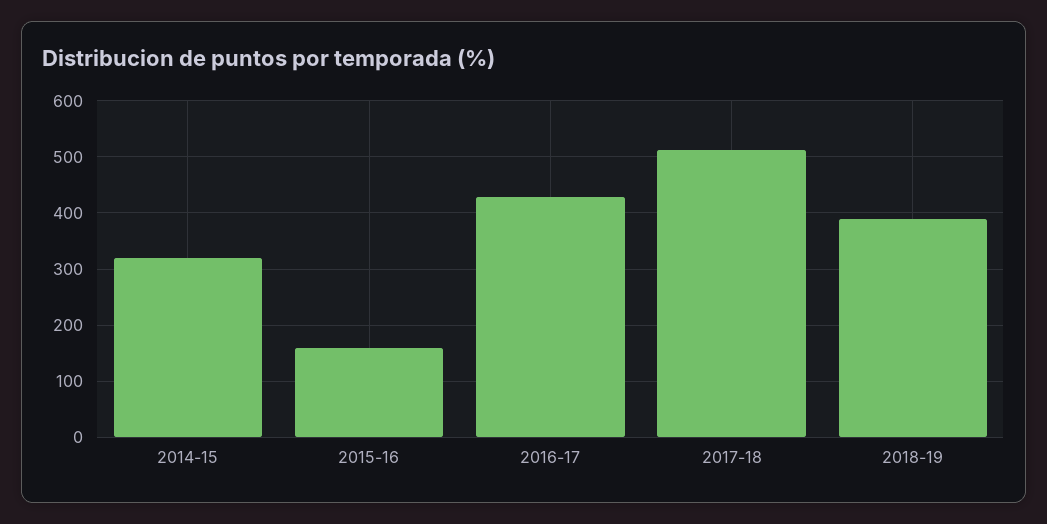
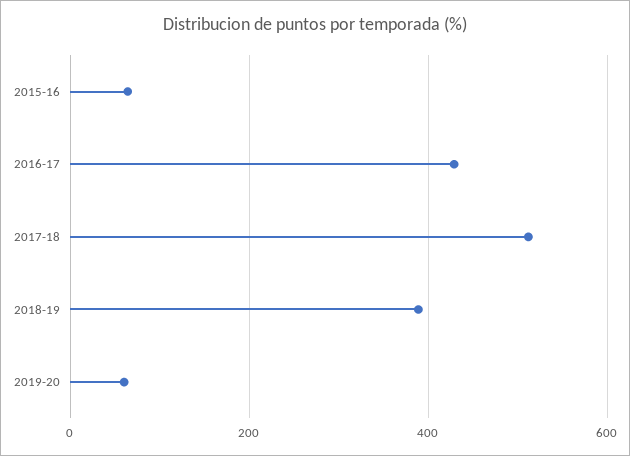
2014-15: 320 -> none
2015-16: 160 -> 60
2019-20: none -> 60

